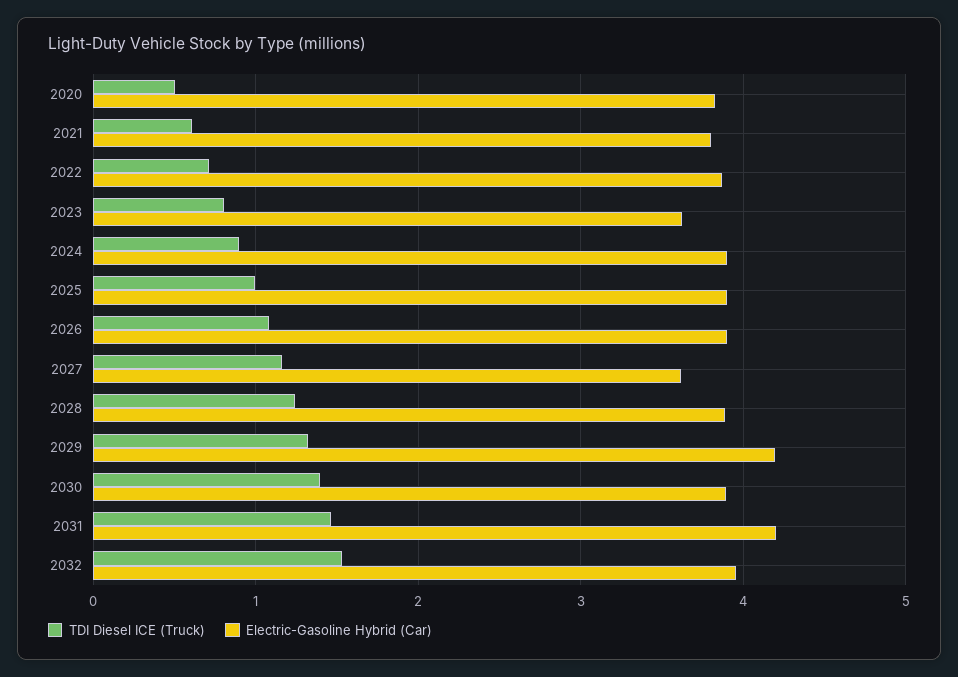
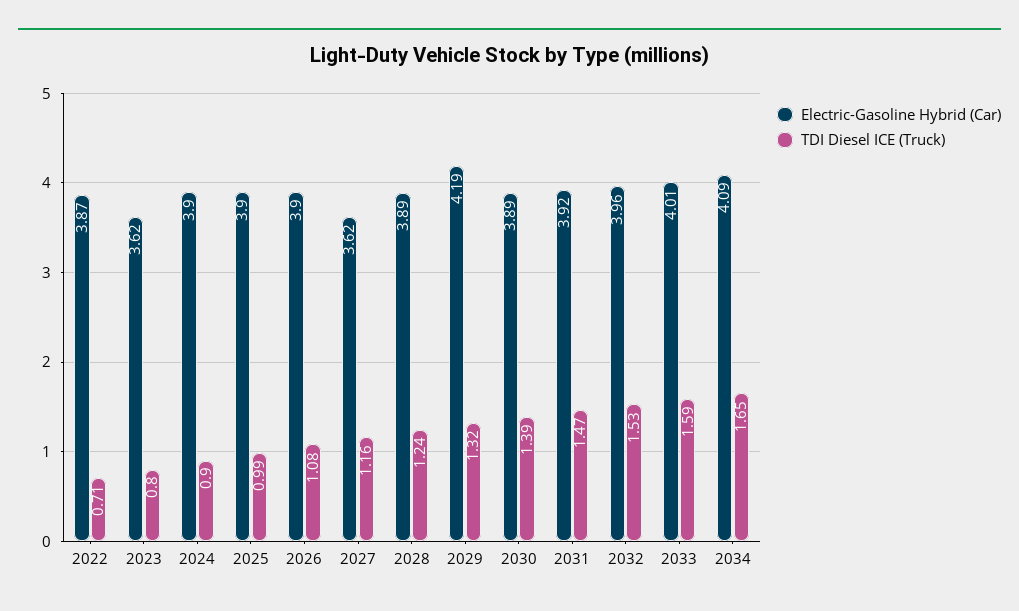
TDI Diesel ICE (Truck), 2020: 0.5 -> none
Electric-Gasoline Hybrid (Car), 2020: 3.8 -> none
TDI Diesel ICE (Truck), 2021: 0.6 -> none
Electric-Gasoline Hybrid (Car), 2021: 3.8 -> none
Electric-Gasoline Hybrid (Car), 2031: 4.2 -> 3.92
Electric-Gasoline Hybrid (Car), 2033: none -> 4.01
TDI Diesel ICE (Truck), 2033: none -> 1.59
Electric-Gasoline Hybrid (Car), 2034: none -> 4.09
TDI Diesel ICE (Truck), 2034: none -> 1.65

